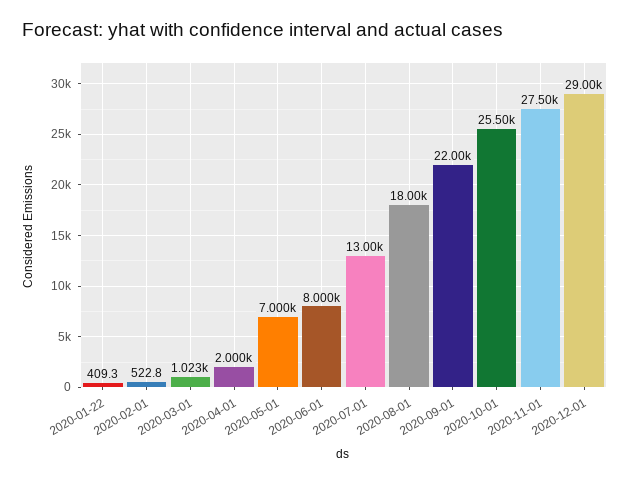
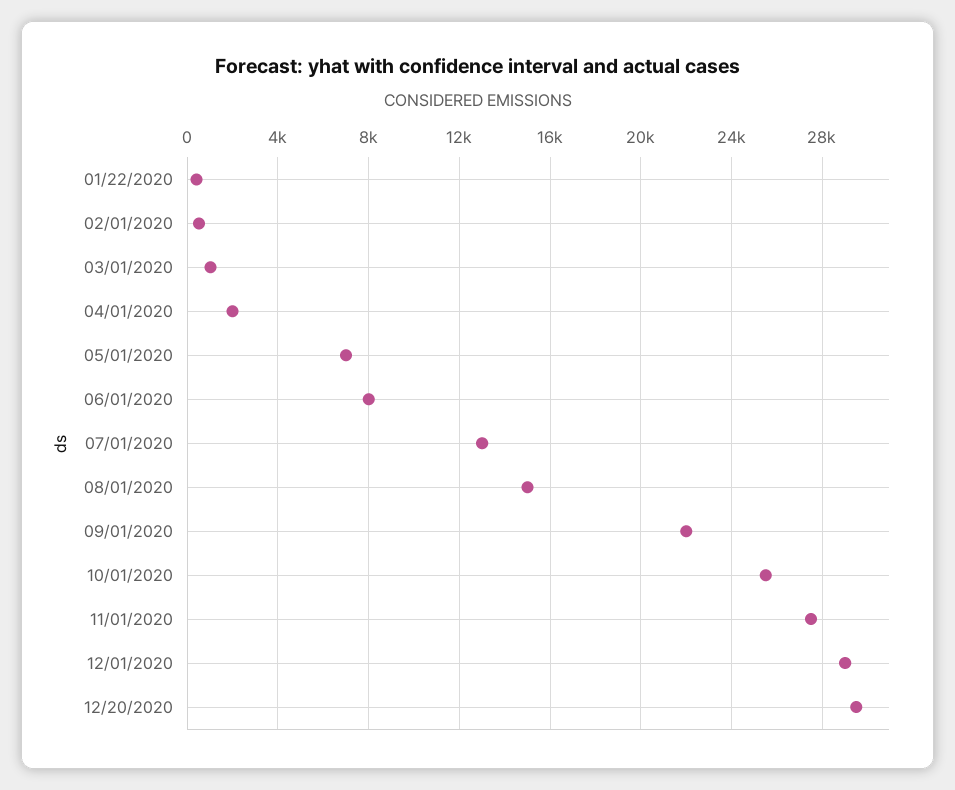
2020-08-01: 18000 -> 15000
12/20/2020: none -> 29500

